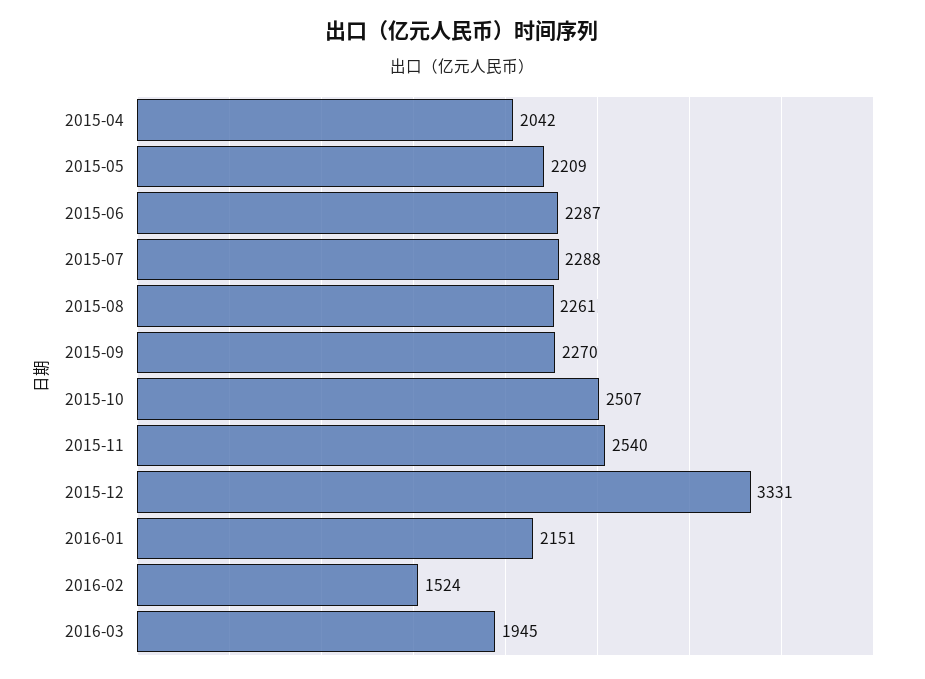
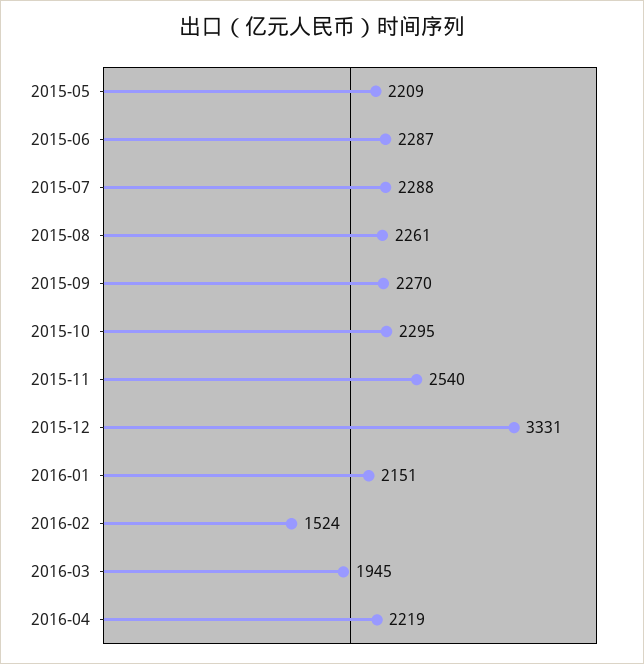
2015-04: 2042 -> none
2015-10: 2507 -> 2295
2016-04: none -> 2219

